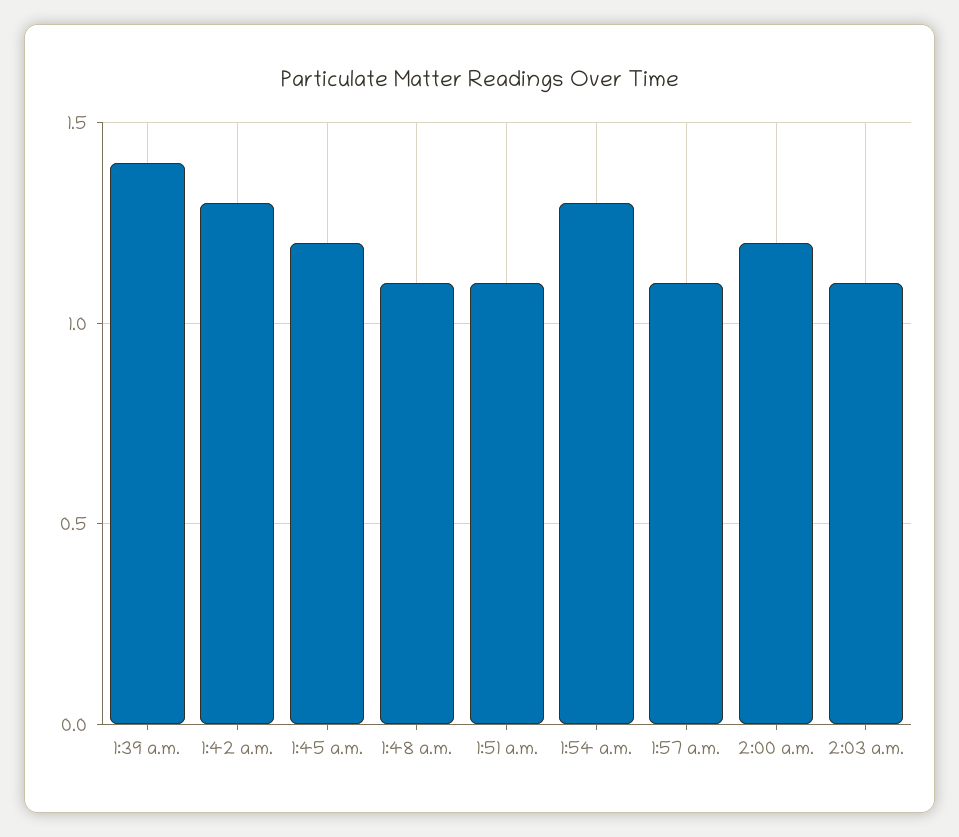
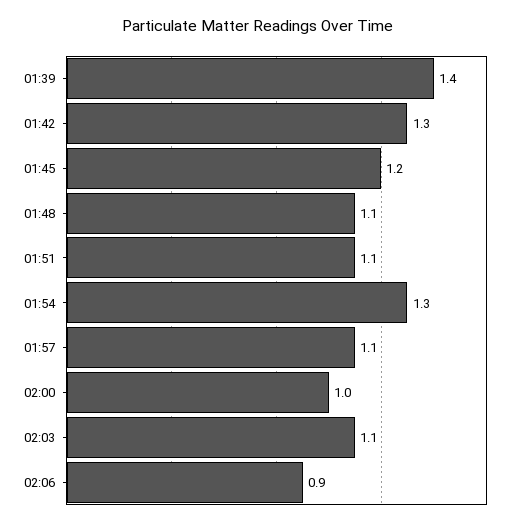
2:00 a.m.: 1.2 -> 1
02:06: none -> 0.9

